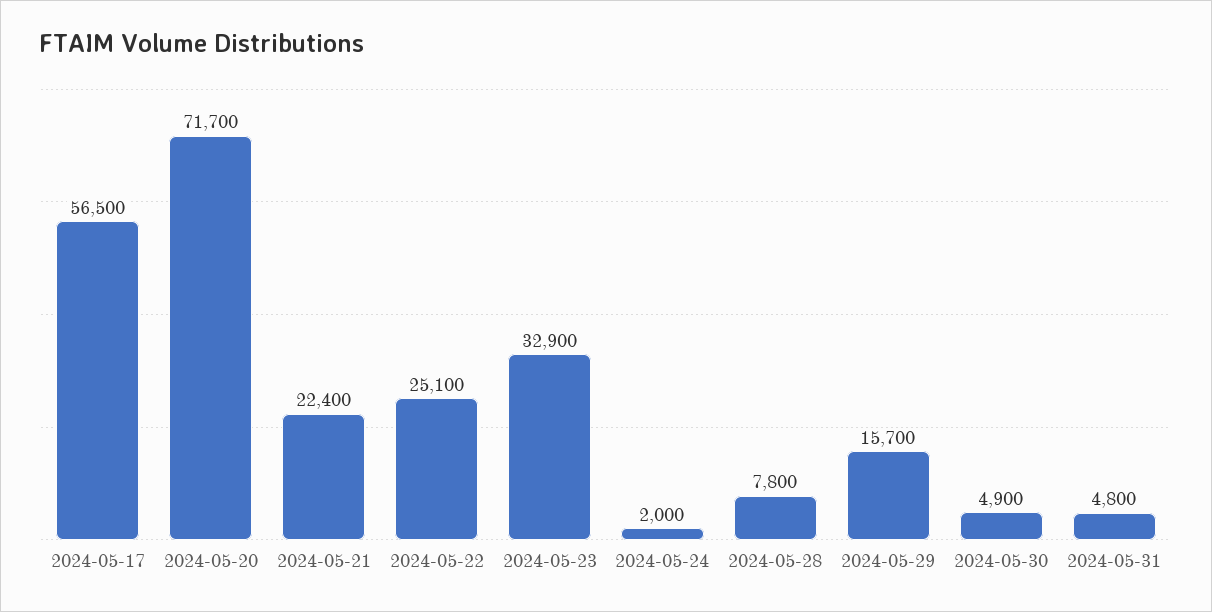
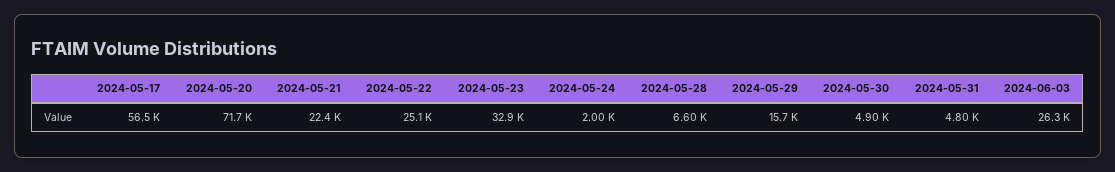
2024-05-28: 7800 -> 6600
2024-06-03: none -> 26300

